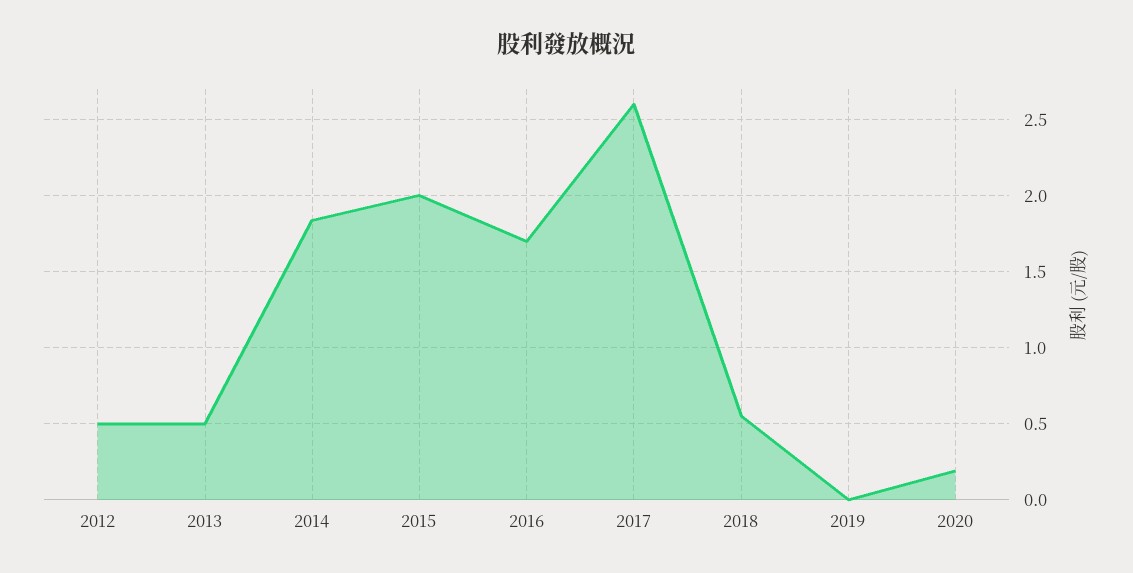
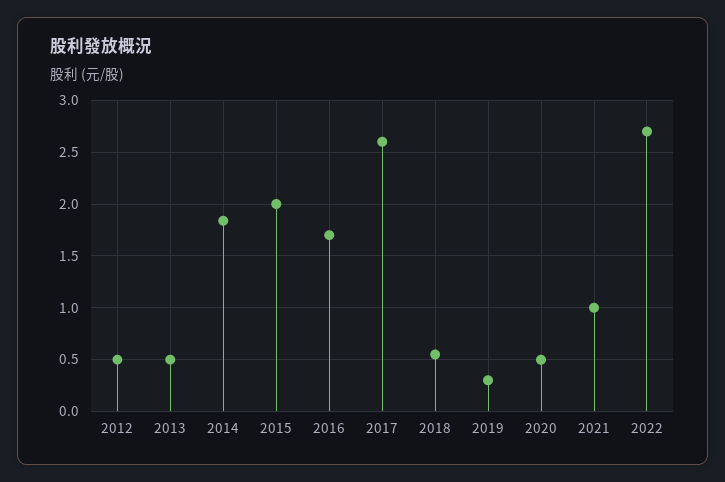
2019: 0 -> 0.3
2020: 0.2 -> 0.5
2021: none -> 1
2022: none -> 2.7

